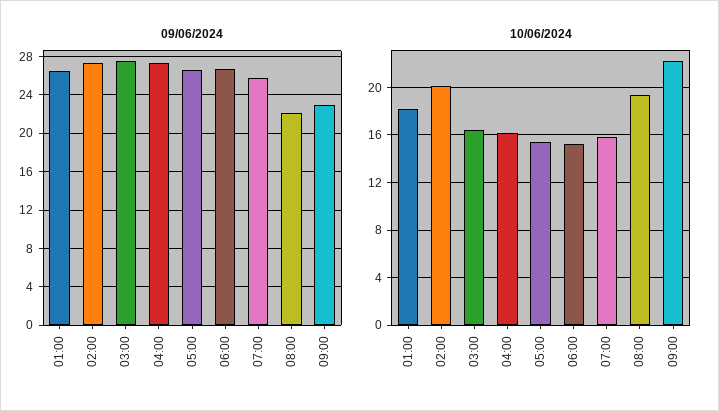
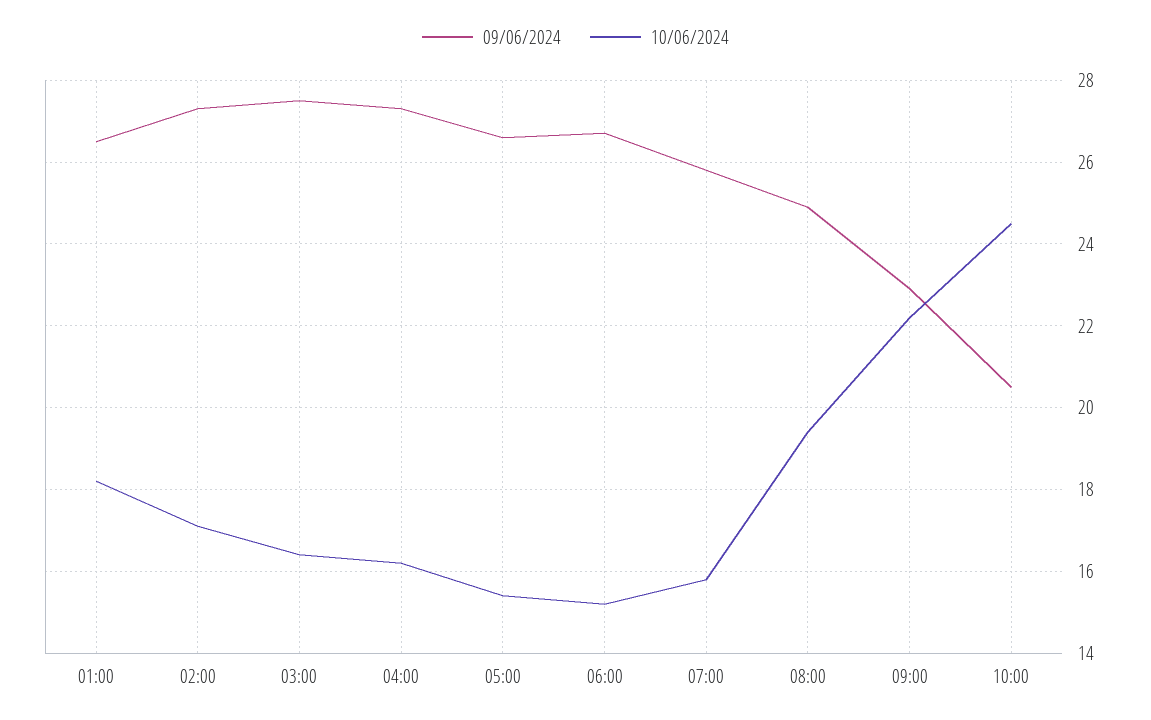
09/06/2024, 08:00: 22 -> 25
10/06/2024, 02:00: 20 -> 17
09/06/2024, 10:00: none -> 20.5
10/06/2024, 10:00: none -> 24.5

